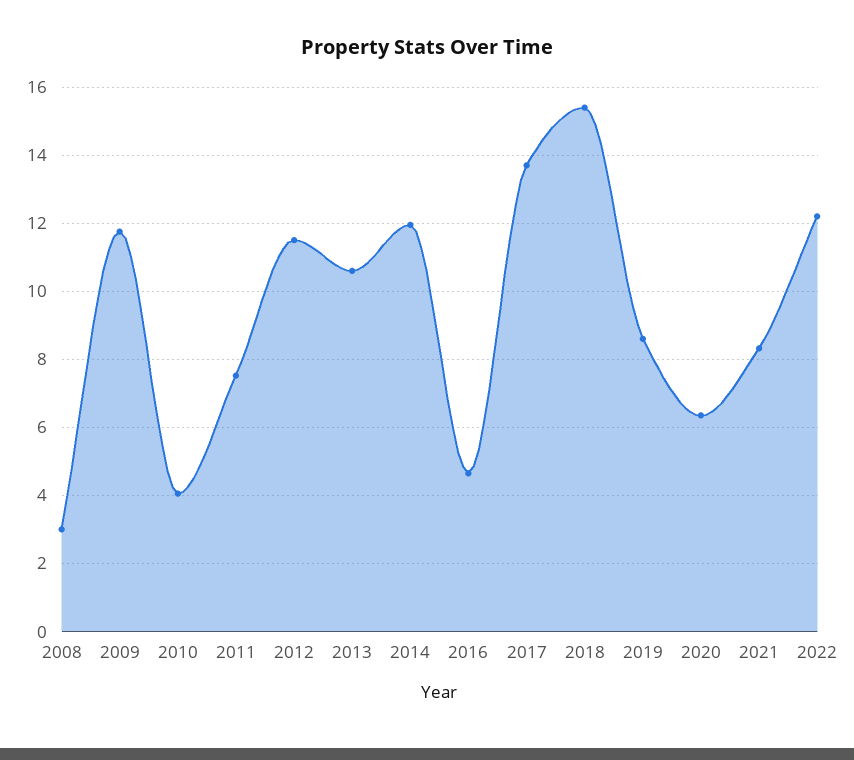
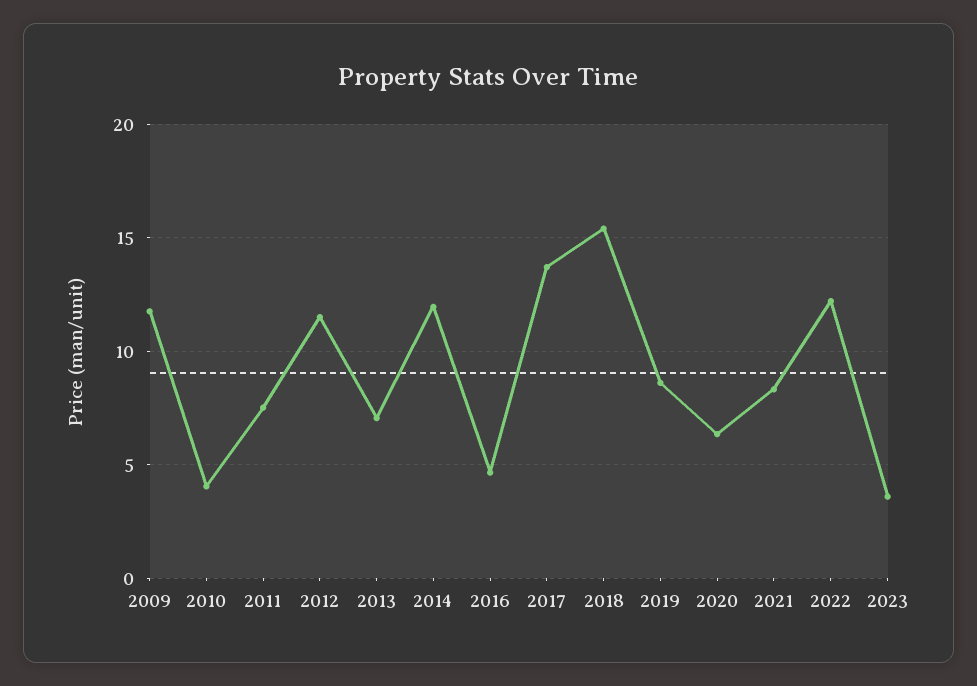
2008: 3 -> none
2013: 10.6 -> 7
2023: none -> 3.5

